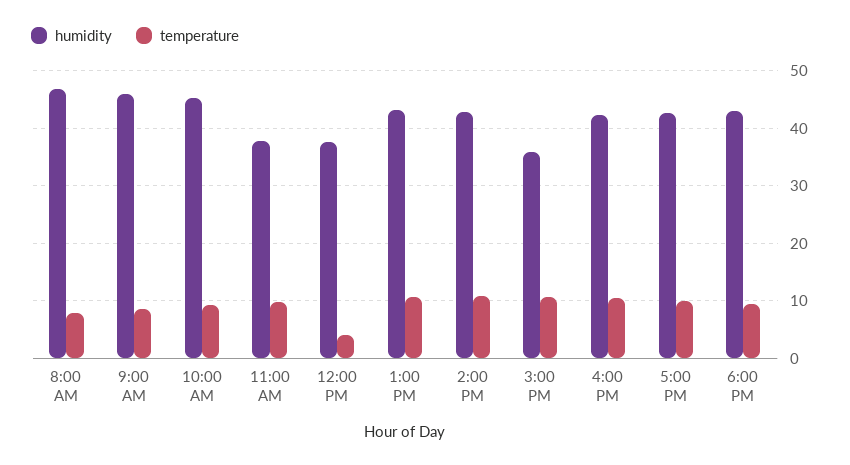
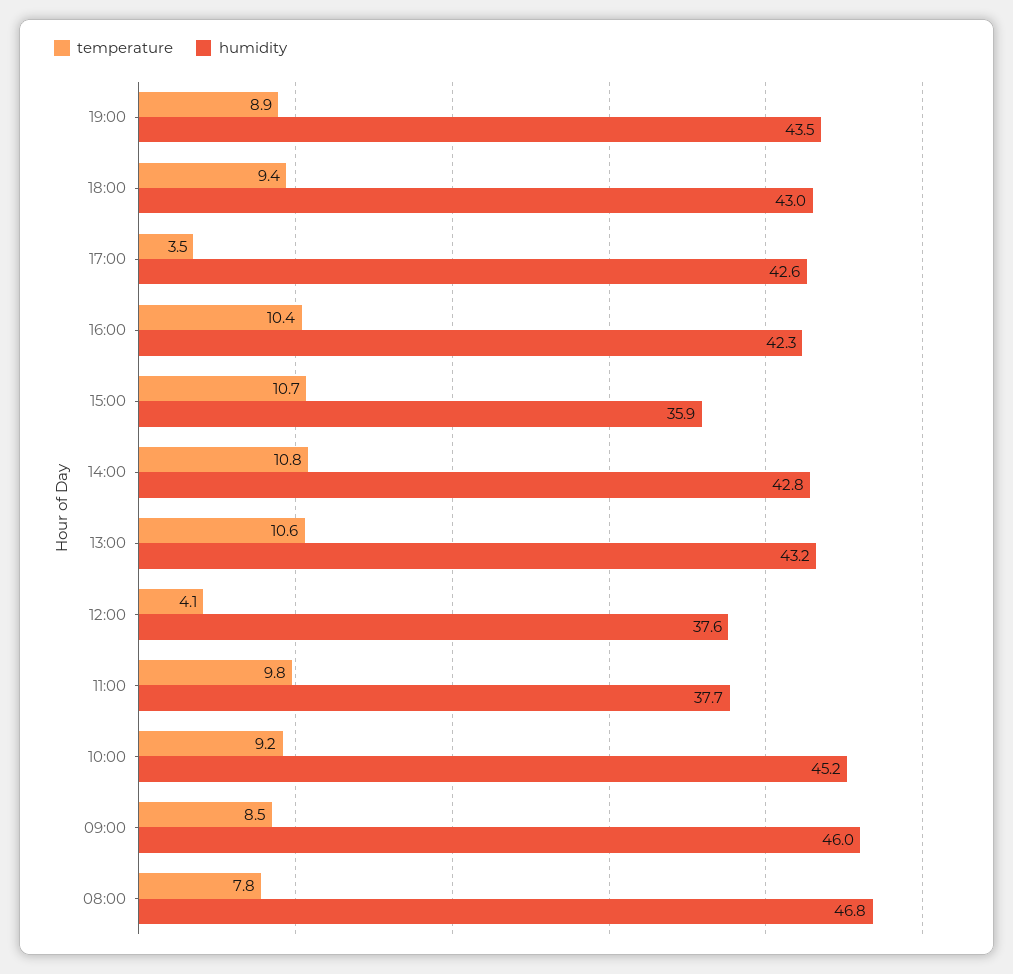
temperature, 5:00 PM: 10 -> 3.5
temperature, 19:00: none -> 8.9
humidity, 19:00: none -> 43.5

